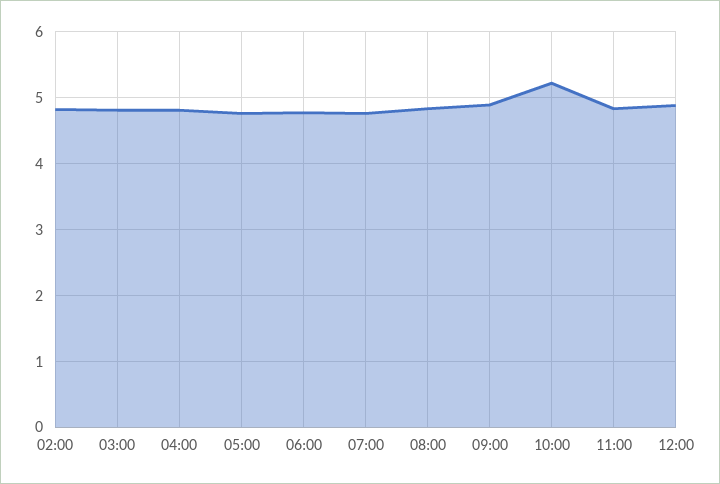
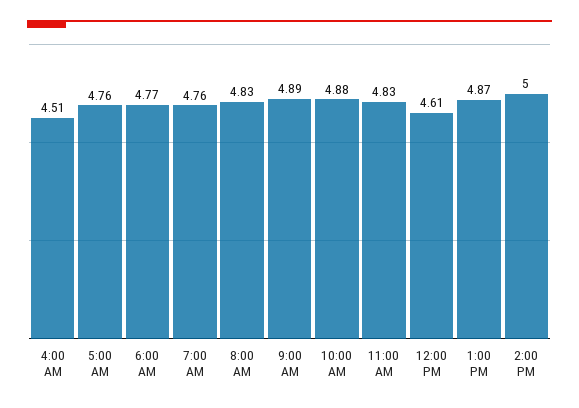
02:00: 4.8 -> none
03:00: 4.8 -> none
04:00: 4.8 -> 4.51
10:00: 5.2 -> 4.88
12:00: 4.9 -> 4.61
1:00 PM: none -> 4.87
2:00 PM: none -> 5

